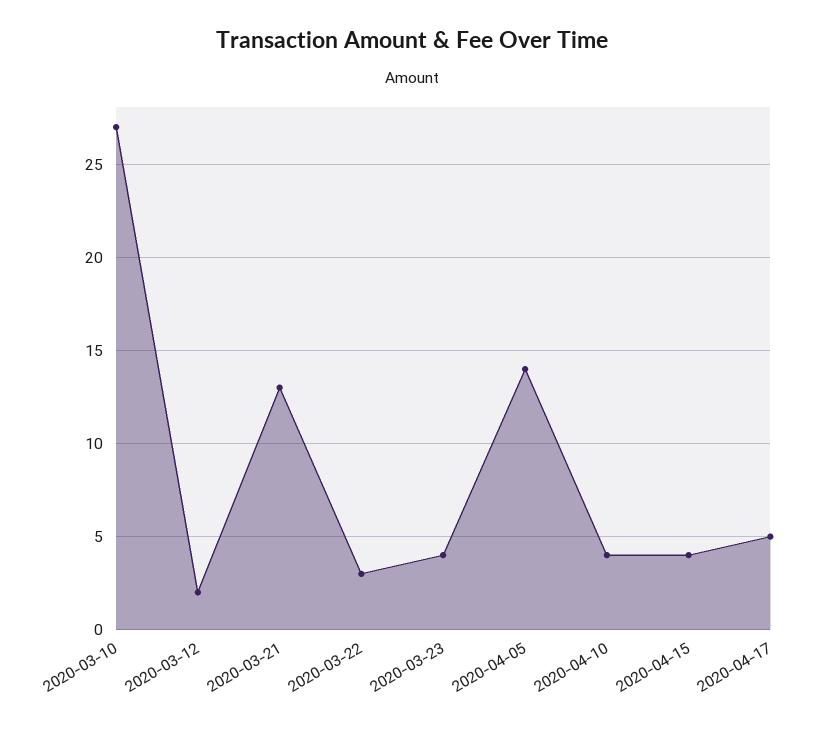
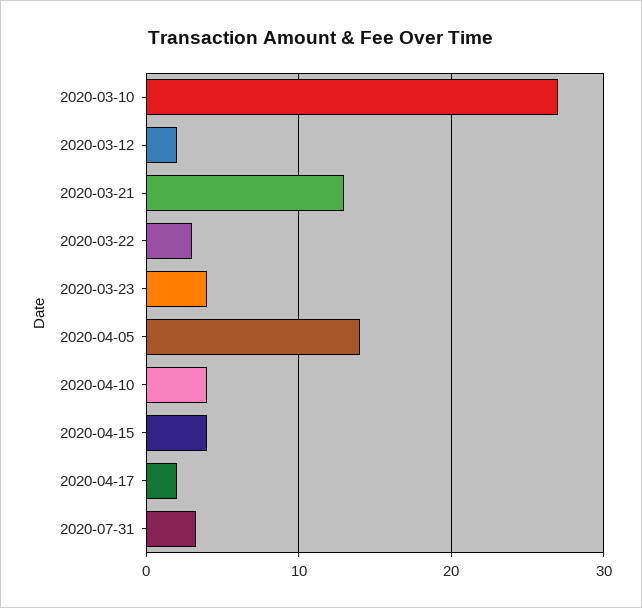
2020-04-17: 5 -> 2
2020-07-31: none -> 3

